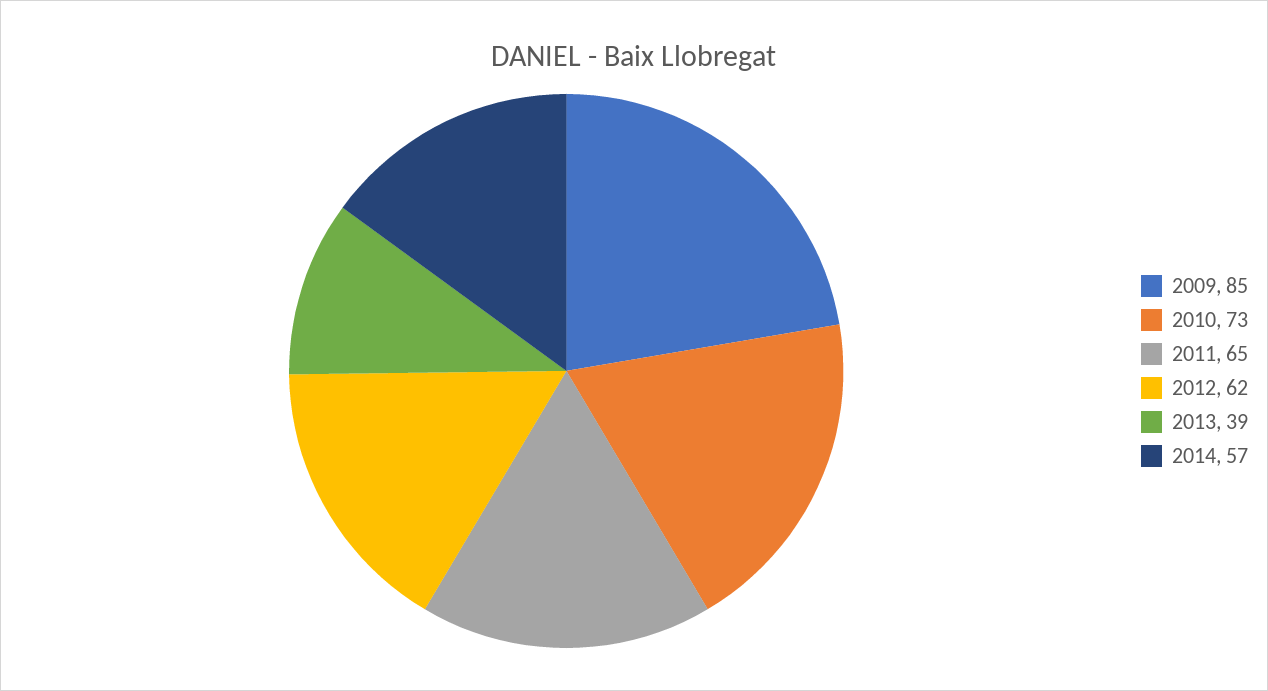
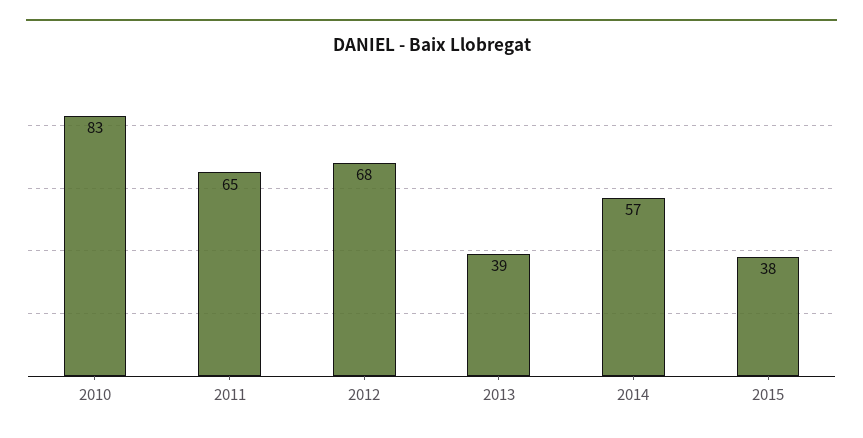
2009: 85 -> none
2010: 73 -> 83
2012: 62 -> 68
2015: none -> 38

